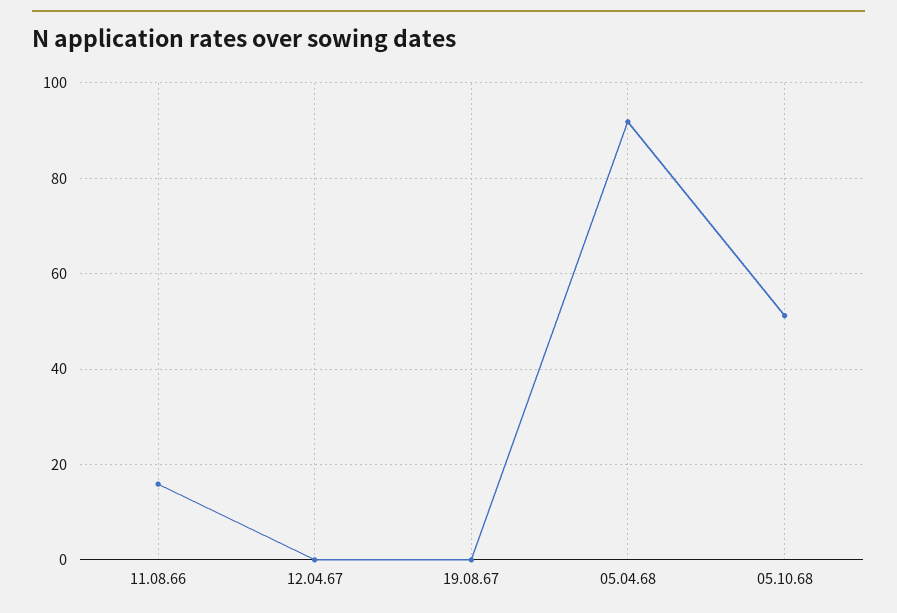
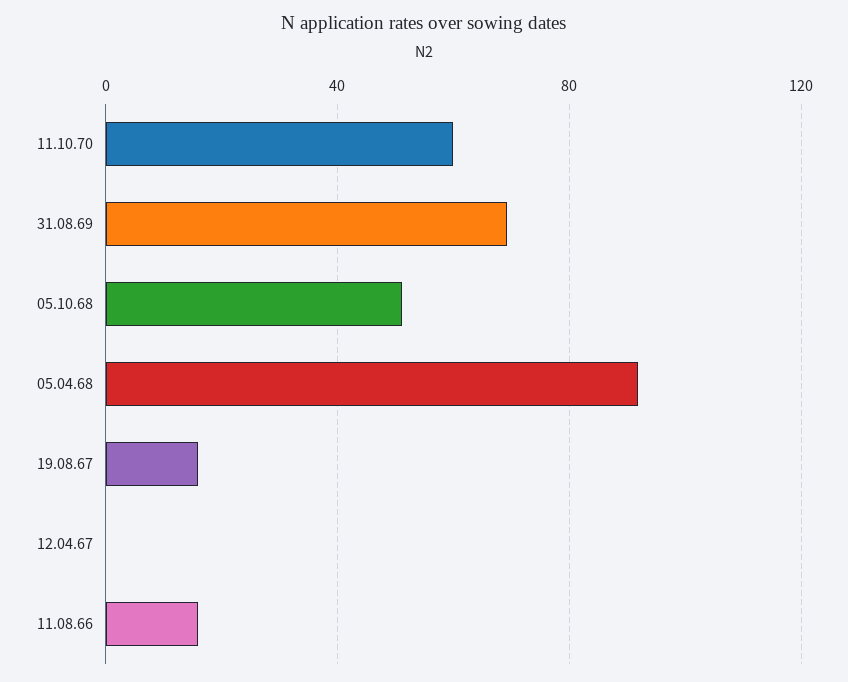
19.08.67: 0 -> 15
11.10.70: none -> 60
31.08.69: none -> 70

